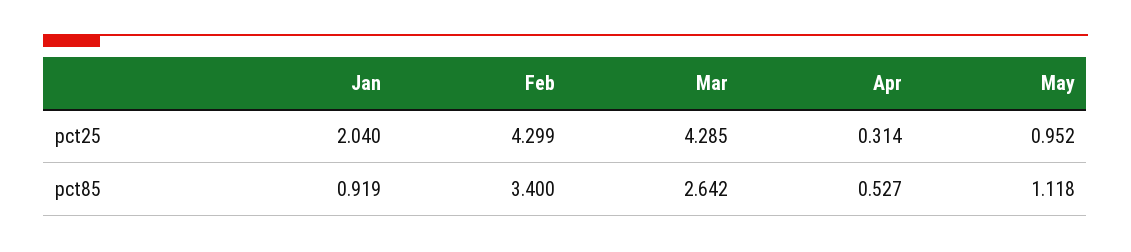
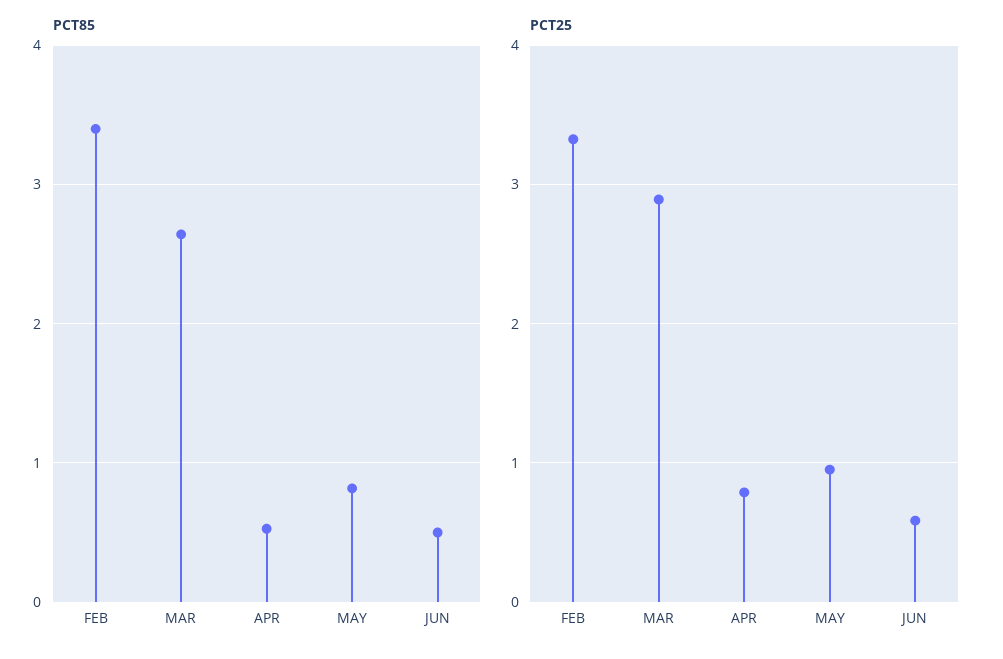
pct25, Jan: 2.04 -> none
pct25, Feb: 4.299 -> 3.3
pct25, Mar: 4.285 -> 2.9
pct25, Apr: 0.314 -> 0.8
pct85, Jan: 0.919 -> none
pct85, May: 1.118 -> 0.8
pct85, JUN: none -> 0.5
pct25, JUN: none -> 0.6

